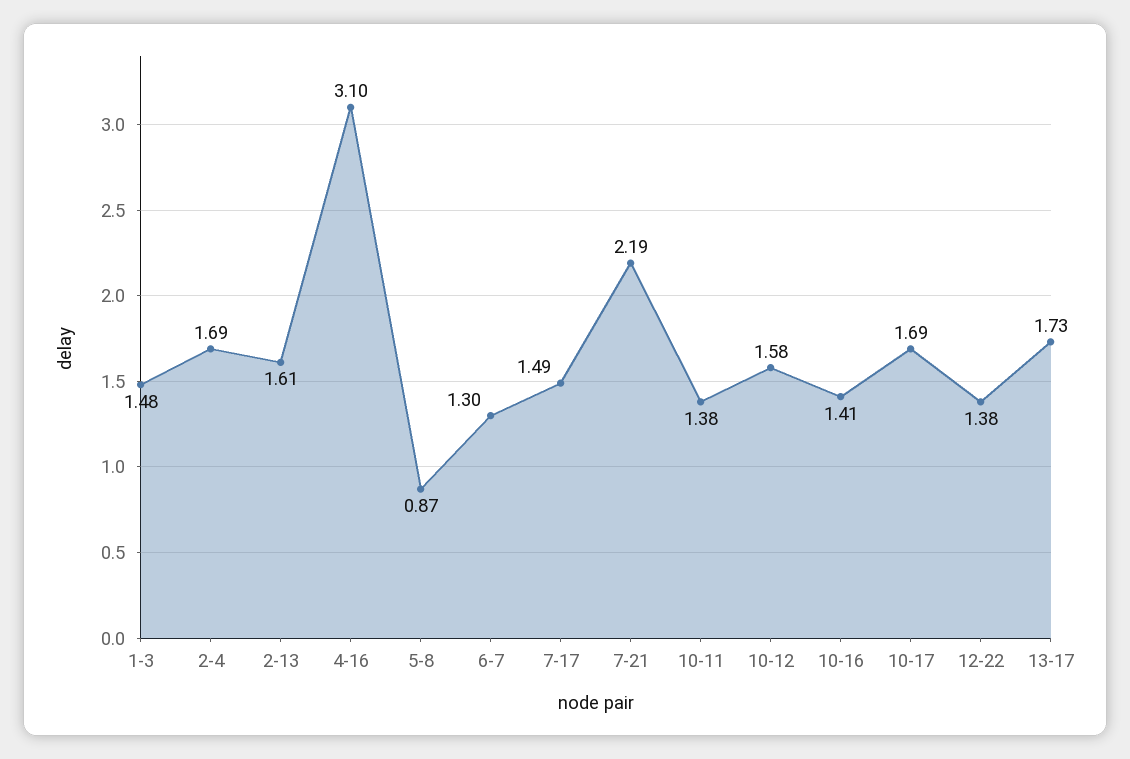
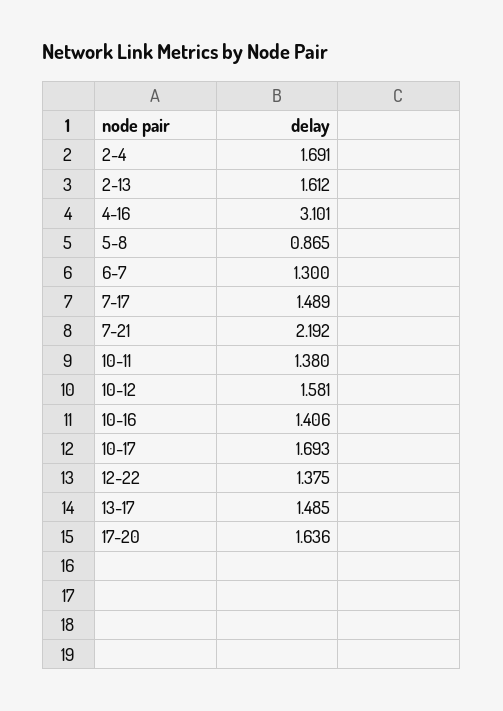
1-3: 1.48 -> none
13-17: 1.73 -> 1.485
17-20: none -> 1.636

